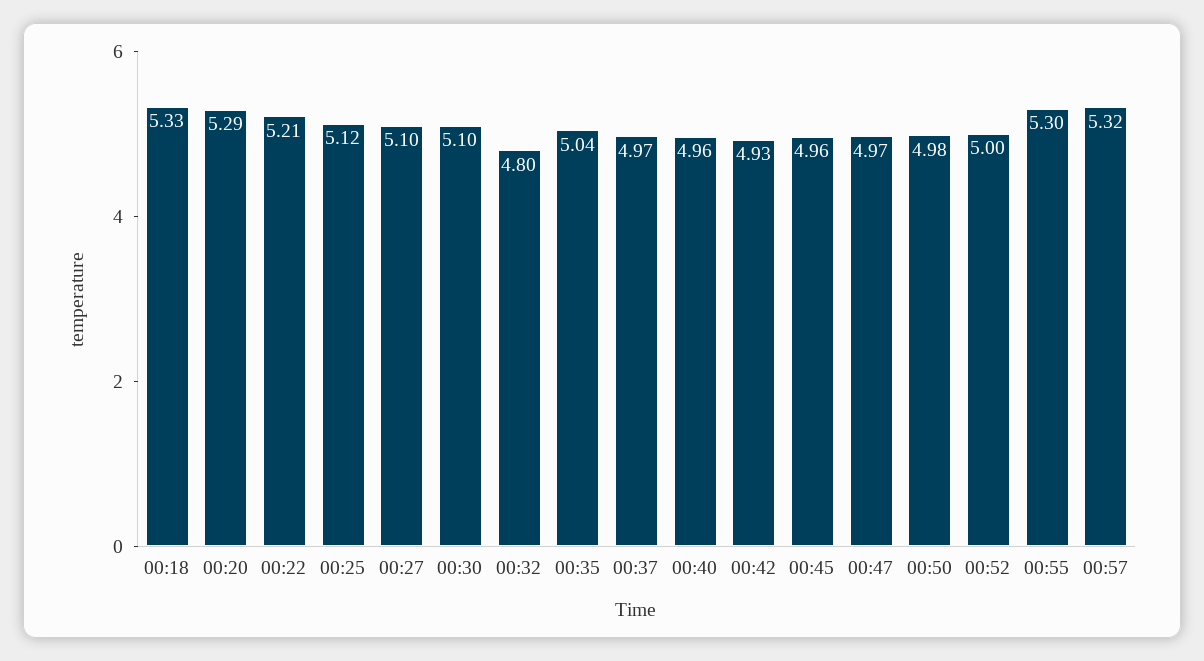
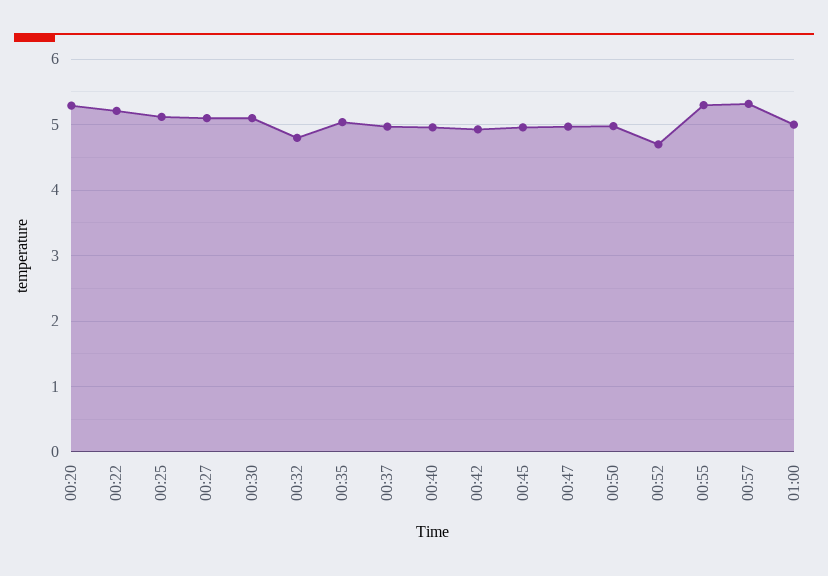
00:18: 5.33 -> none
00:52: 5 -> 4.7
01:00: none -> 5

